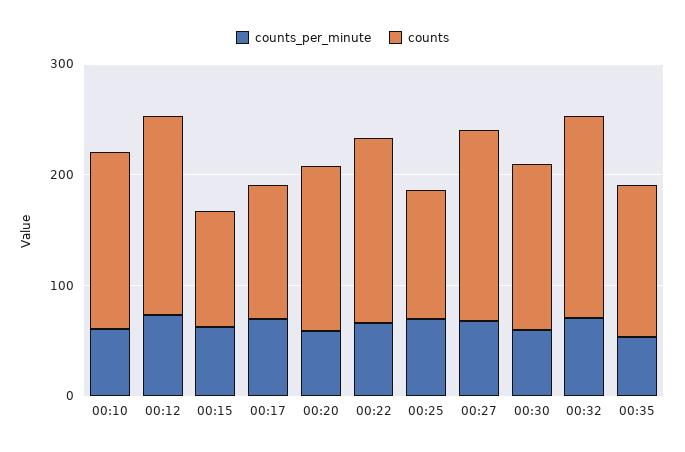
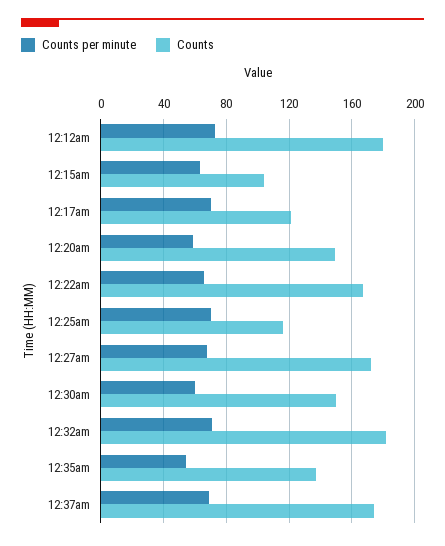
counts_per_minute, 00:10: 60 -> none
counts, 00:10: 160 -> none
counts_per_minute, 12:37am: none -> 70
counts, 12:37am: none -> 175

